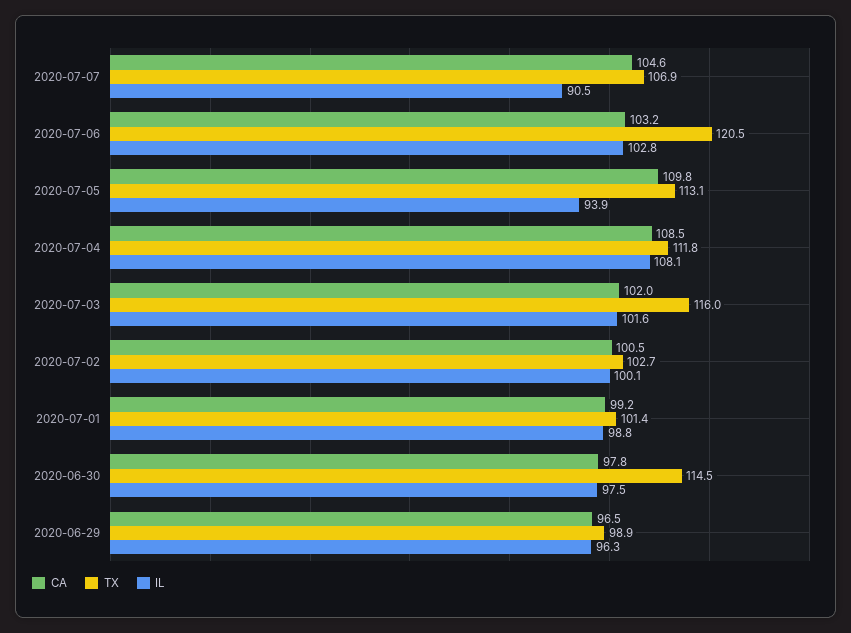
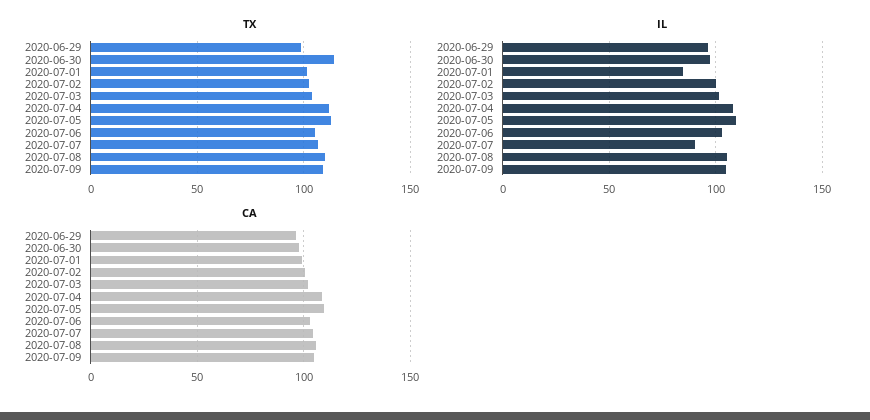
TX, 2020-07-06: 120.5 -> 105
IL, 2020-07-05: 93.9 -> 110
TX, 2020-07-03: 116 -> 105
IL, 2020-07-01: 98.8 -> 85
TX, 2020-07-08: none -> 110
TX, 2020-07-09: none -> 110
IL, 2020-07-08: none -> 105
IL, 2020-07-09: none -> 105
CA, 2020-07-08: none -> 105
CA, 2020-07-09: none -> 105

